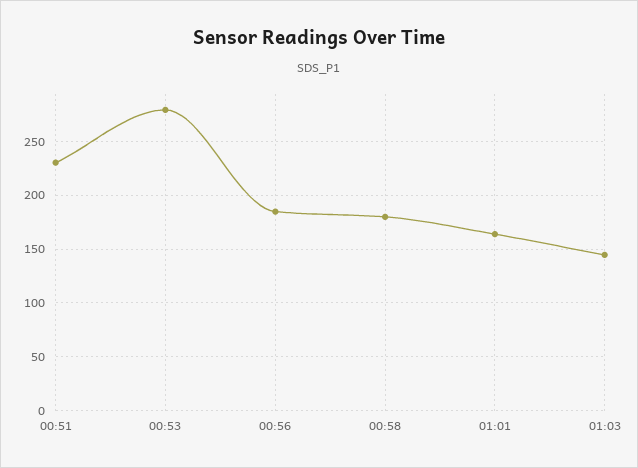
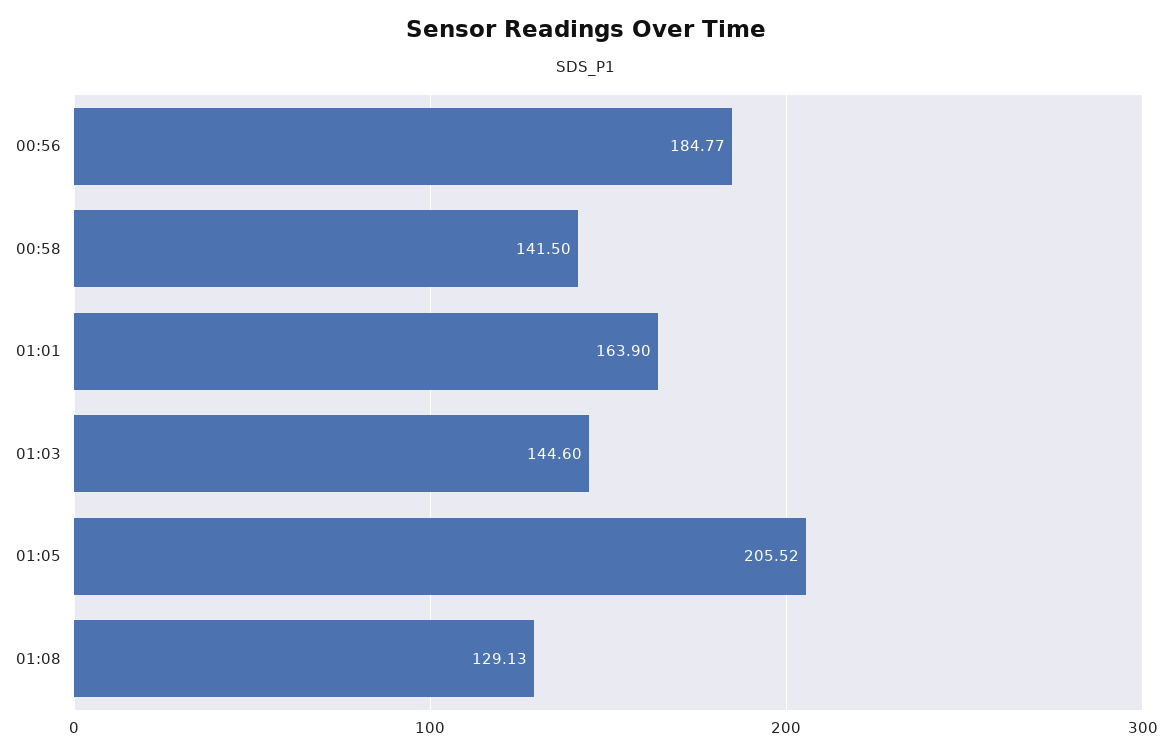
00:51: 230 -> none
00:53: 280 -> none
00:58: 180 -> 141.5
01:05: none -> 205.52
01:08: none -> 129.13

